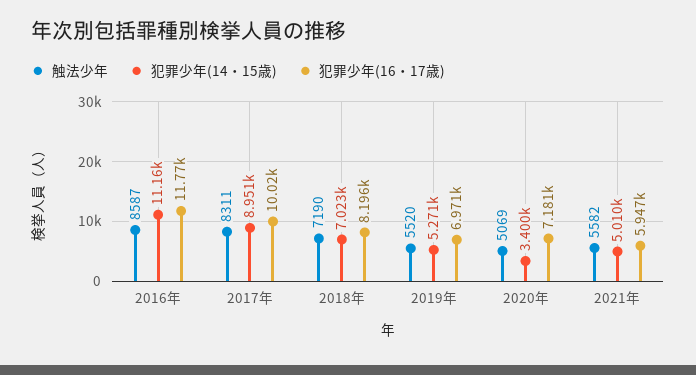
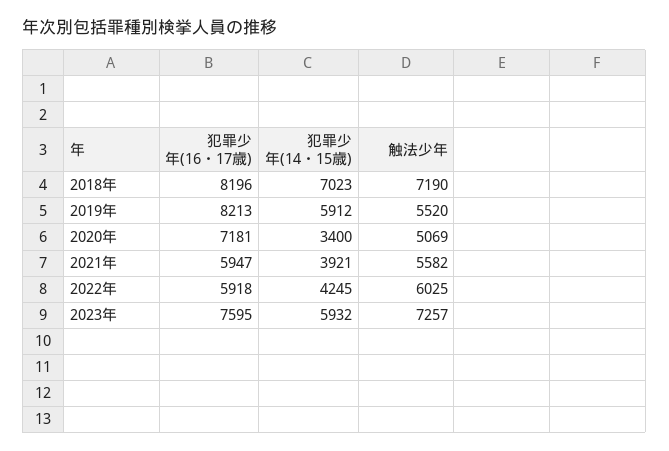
触法少年, 2016年: 8587 -> none
犯罪少年(14・15歳), 2016年: 11160 -> none
犯罪少年(16・17歳), 2016年: 11770 -> none
触法少年, 2017年: 8311 -> none
犯罪少年(14・15歳), 2017年: 8951 -> none
犯罪少年(16・17歳), 2017年: 10020 -> none
犯罪少年(14・15歳), 2019年: 5271 -> 5912
犯罪少年(16・17歳), 2019年: 6971 -> 8213
犯罪少年(14・15歳), 2021年: 5010 -> 3921
犯罪少年(16・17歳), 2022年: none -> 5918
犯罪少年(14・15歳), 2022年: none -> 4245
触法少年, 2022年: none -> 6025
犯罪少年(16・17歳), 2023年: none -> 7595
犯罪少年(14・15歳), 2023年: none -> 5932
触法少年, 2023年: none -> 7257

